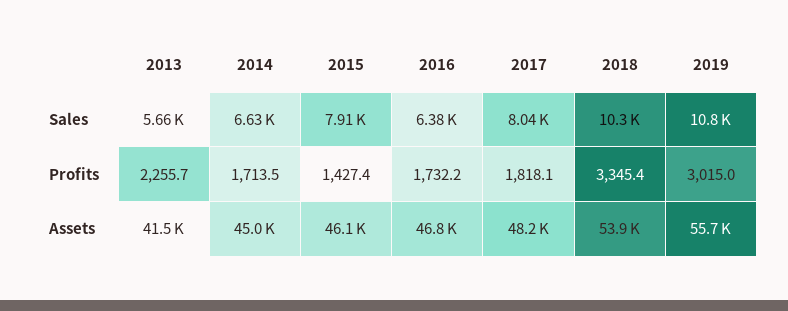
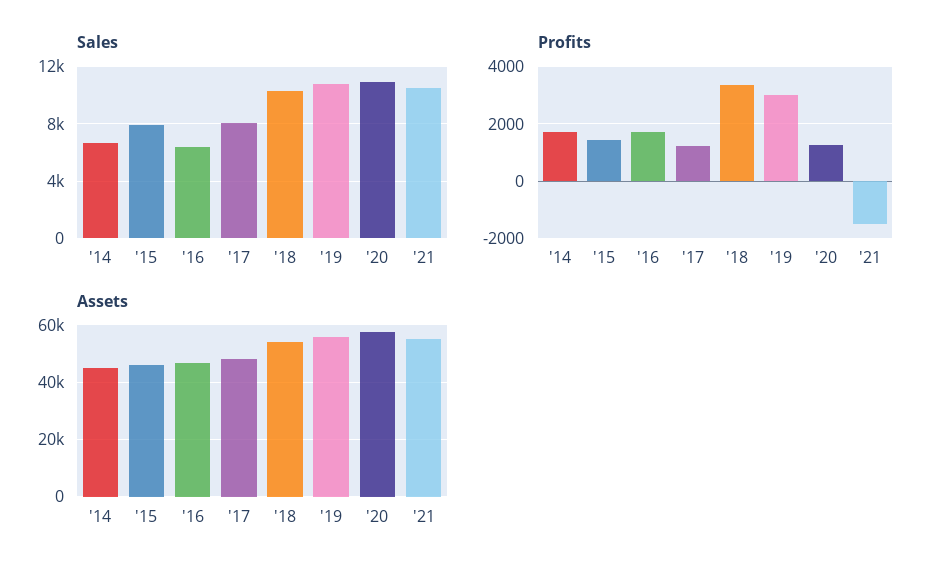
Sales, 2013: 5660 -> none
Profits, 2013: 2255.7 -> none
Profits, 2017: 1818.1 -> 1250
Assets, 2013: 41500 -> none
Sales, '20: none -> 11000
Sales, '21: none -> 10500
Profits, '20: none -> 1250
Profits, '21: none -> -1500
Assets, '20: none -> 57500
Assets, '21: none -> 55000

